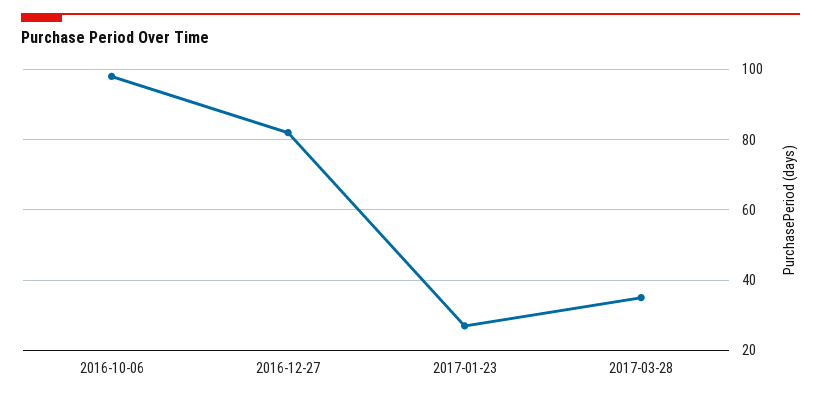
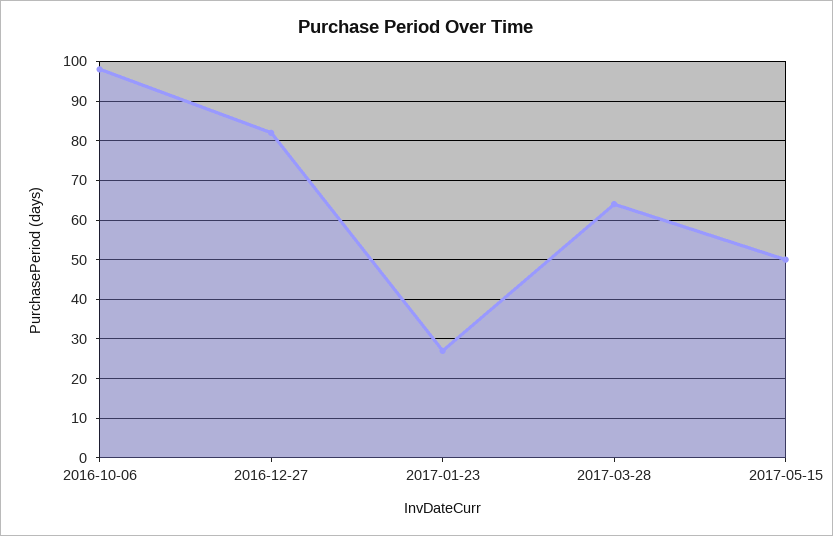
2017-03-28: 35 -> 65
2017-05-15: none -> 50

